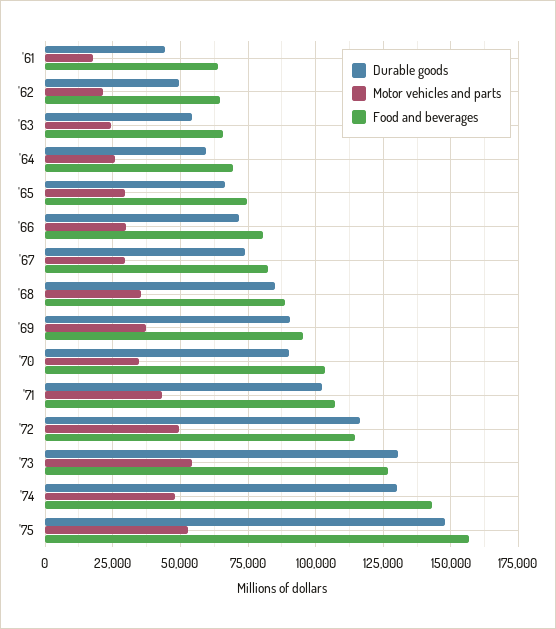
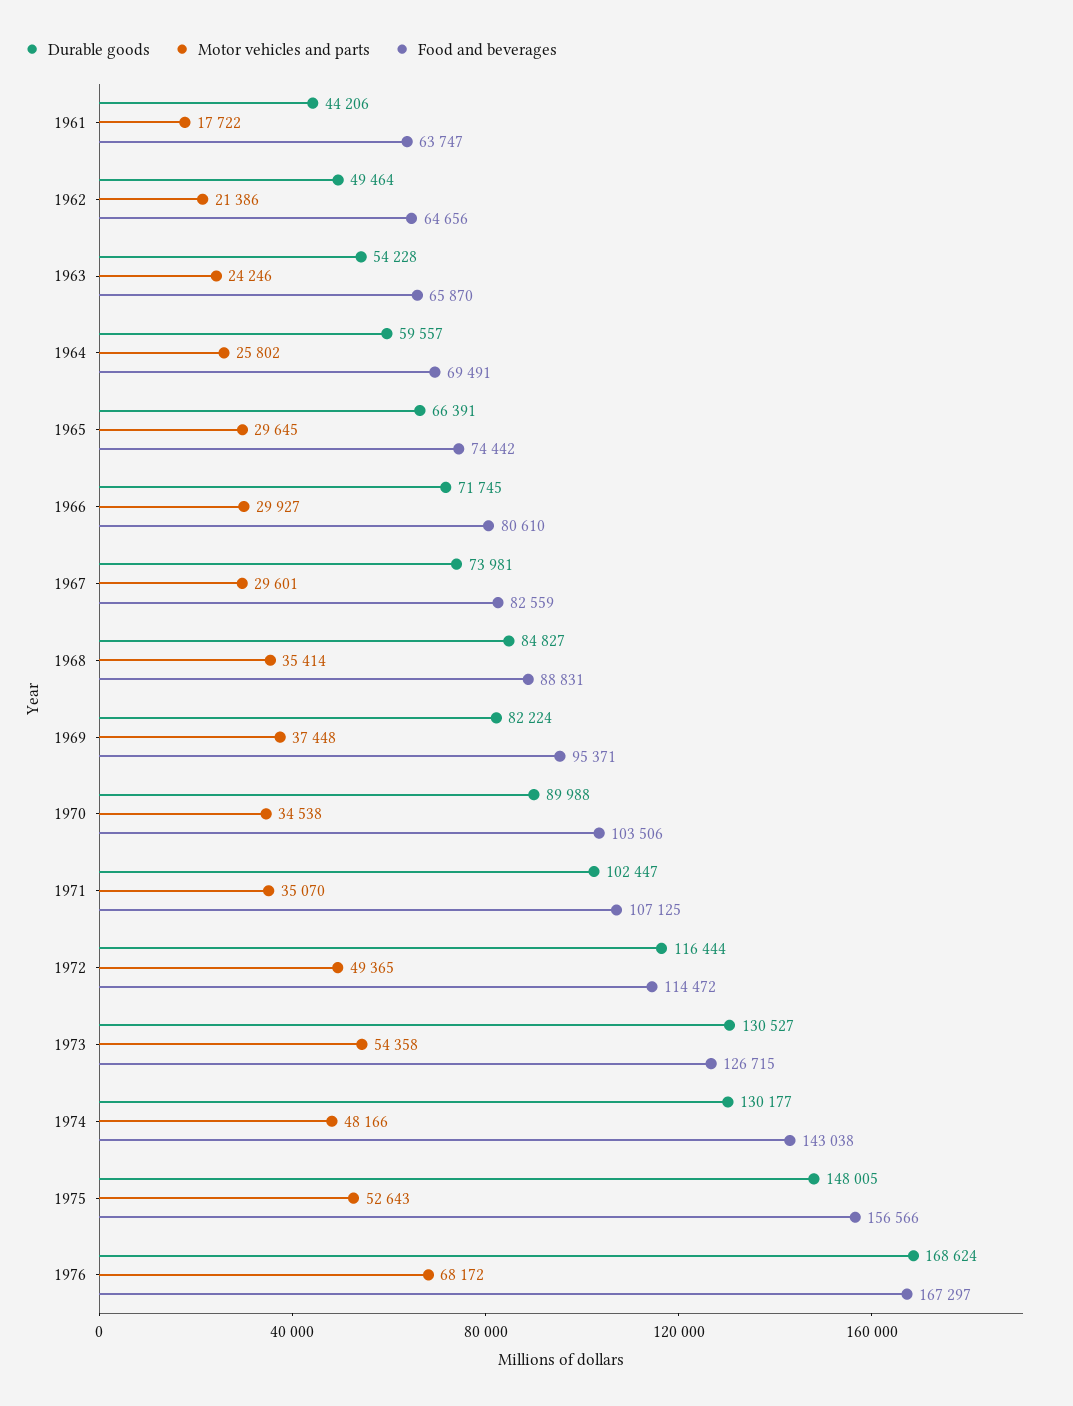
Durable goods, '69: 90000 -> 82224
Motor vehicles and parts, '71: 42500 -> 35070
Durable goods, 1976: none -> 168624
Motor vehicles and parts, 1976: none -> 68172
Food and beverages, 1976: none -> 167297

